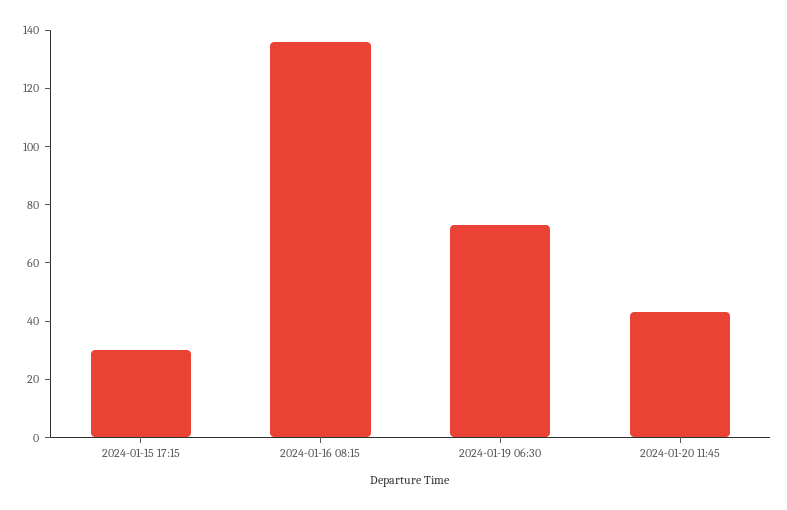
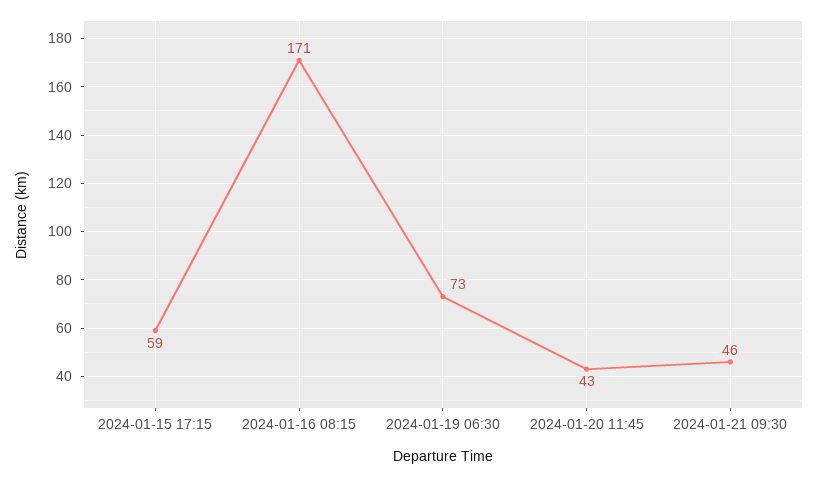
2024-01-15 17:15: 30 -> 59
2024-01-16 08:15: 135 -> 171
2024-01-21 09:30: none -> 46

